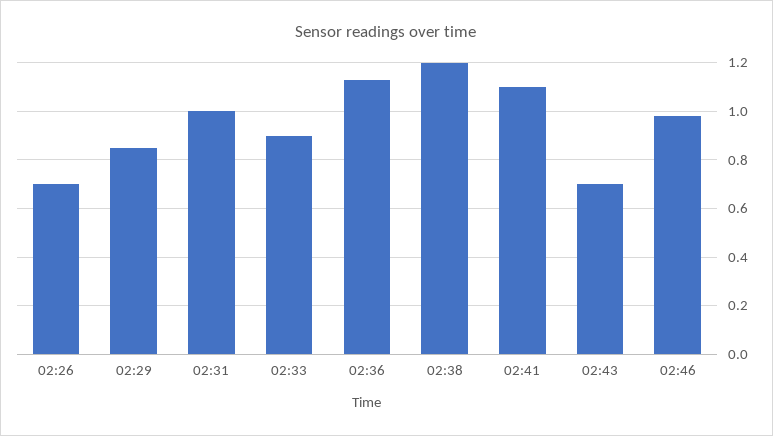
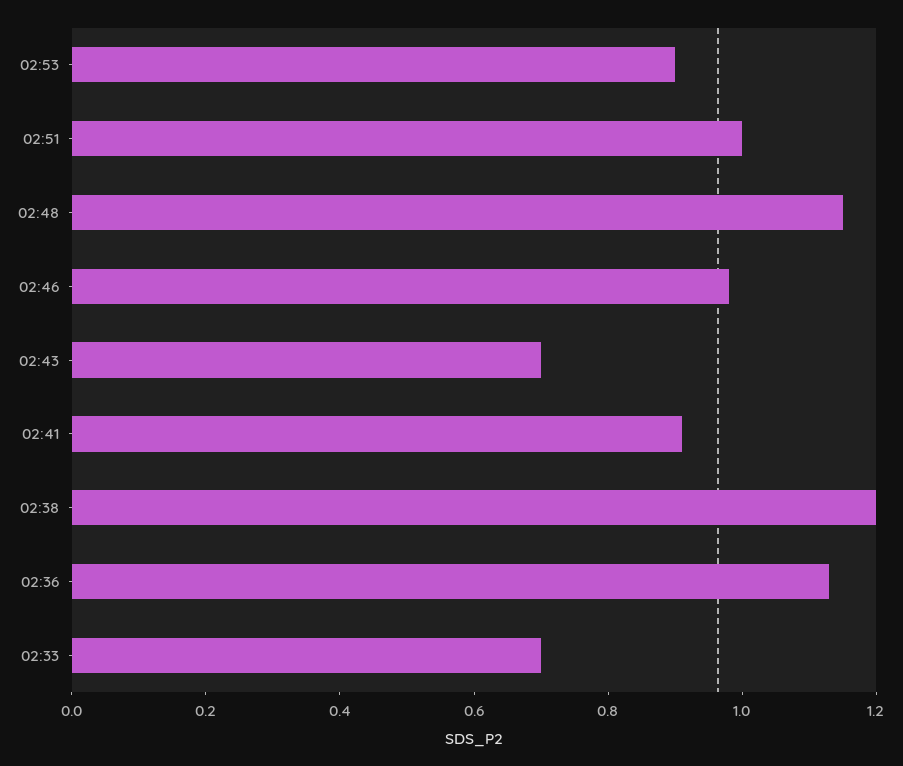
02:26: 0.7 -> none
02:29: 0.85 -> none
02:31: 1 -> none
02:33: 0.9 -> 0.7
02:41: 1.1 -> 0.9
02:53: none -> 0.9
02:51: none -> 1
02:48: none -> 1.15

